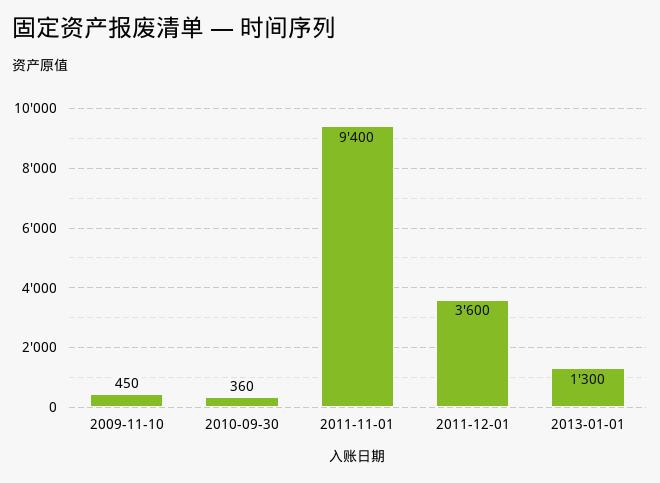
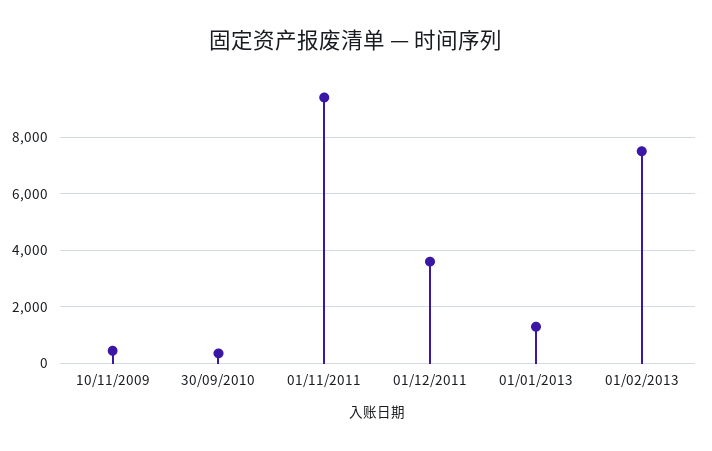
01/02/2013: none -> 7500

